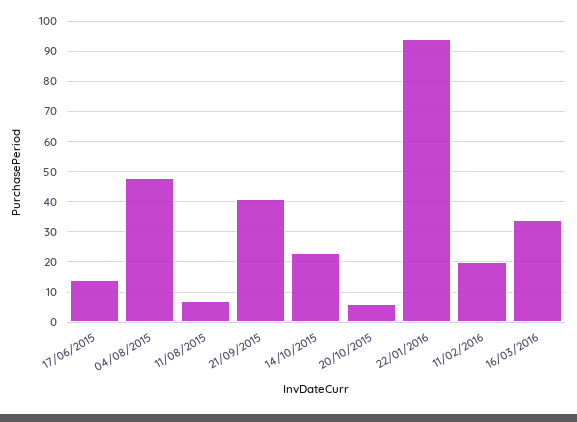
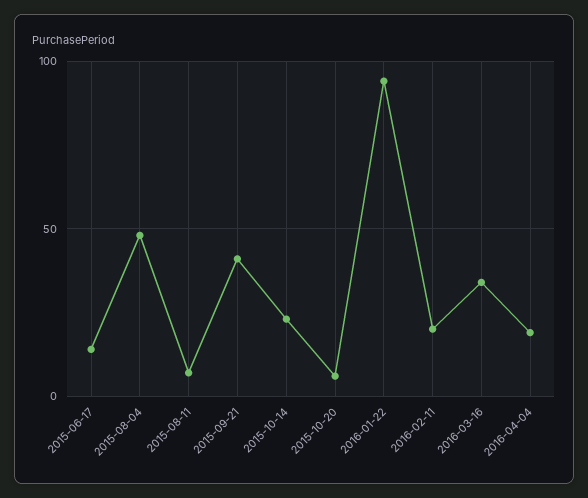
2016-04-04: none -> 20

